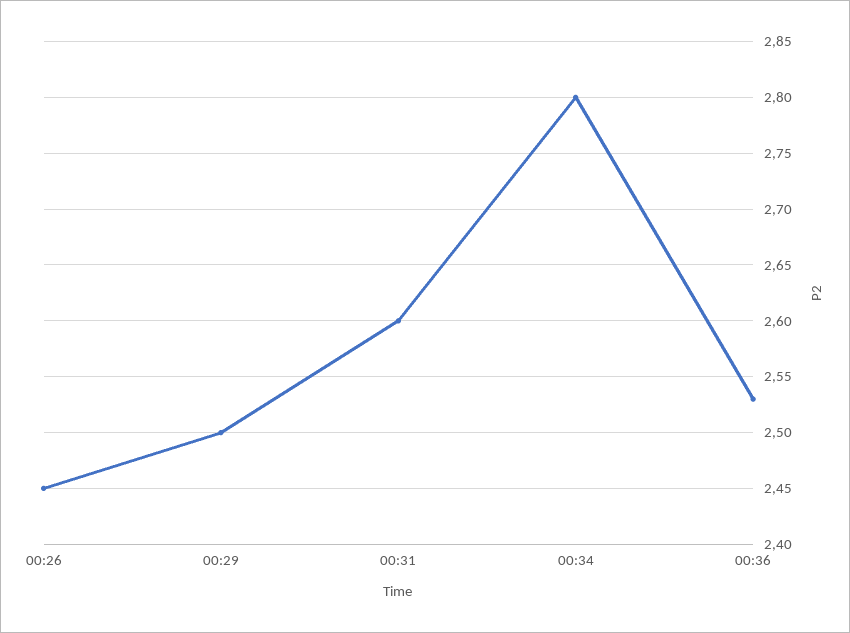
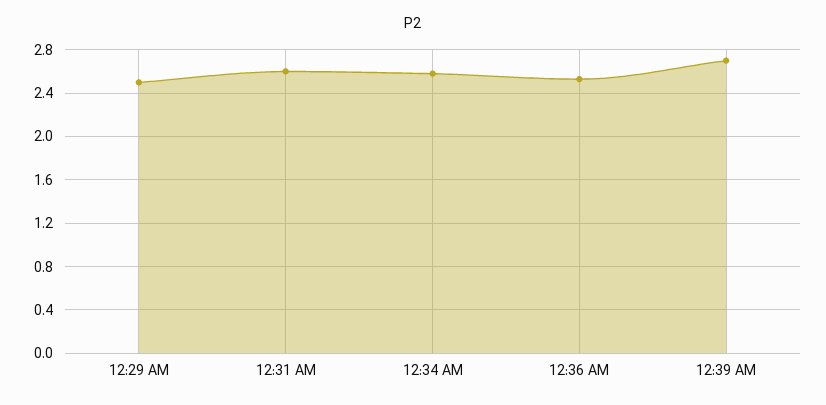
00:26: 2.45 -> none
00:34: 2.8 -> 2.6
12:39 AM: none -> 2.7

